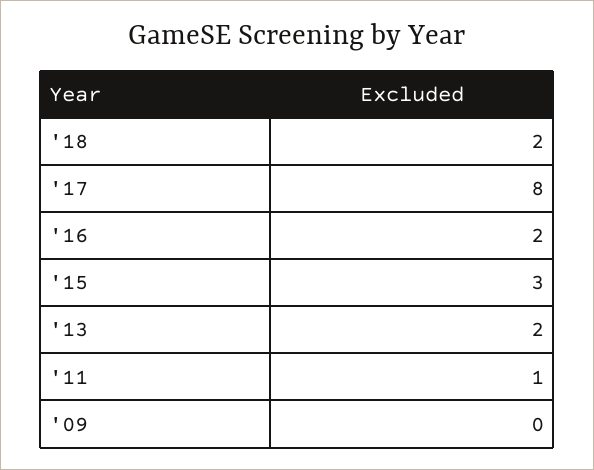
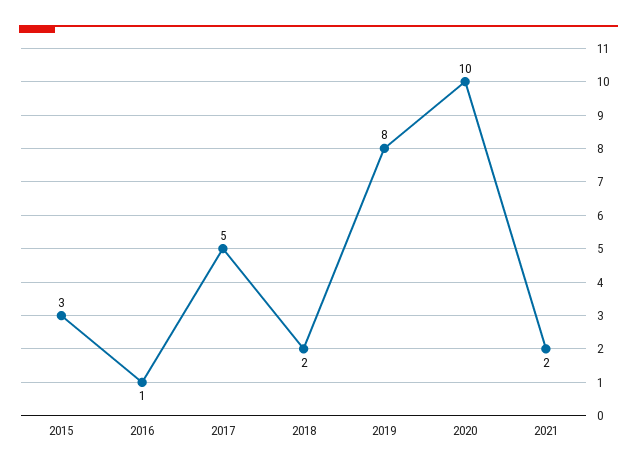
'17: 8 -> 5
'16: 2 -> 1
'13: 2 -> none
'11: 1 -> none
'09: 0 -> none
2019: none -> 8
2020: none -> 10
2021: none -> 2

